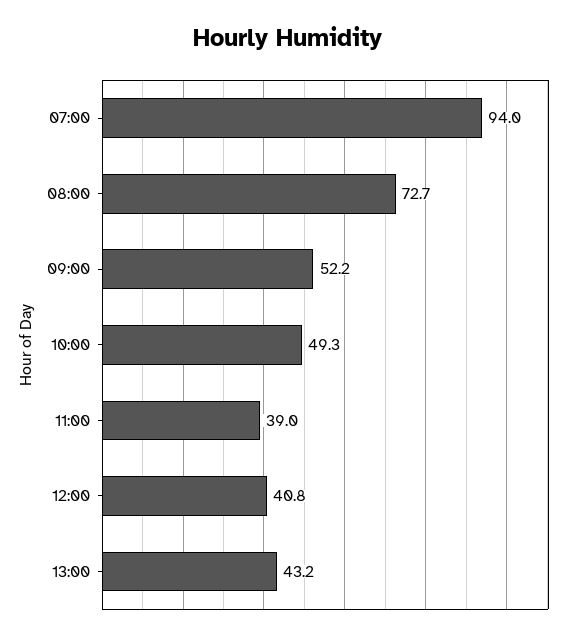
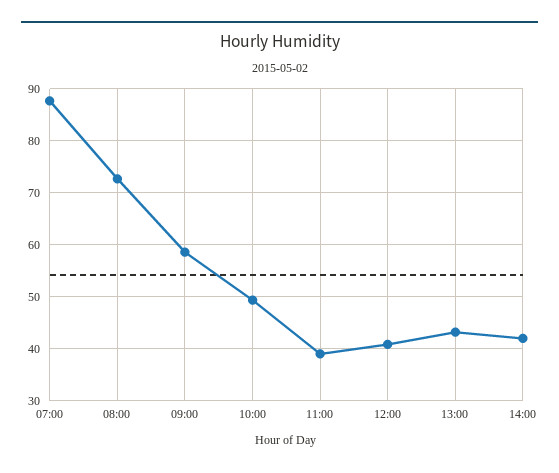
07:00: 94 -> 88
09:00: 52.2 -> 58
14:00: none -> 42

